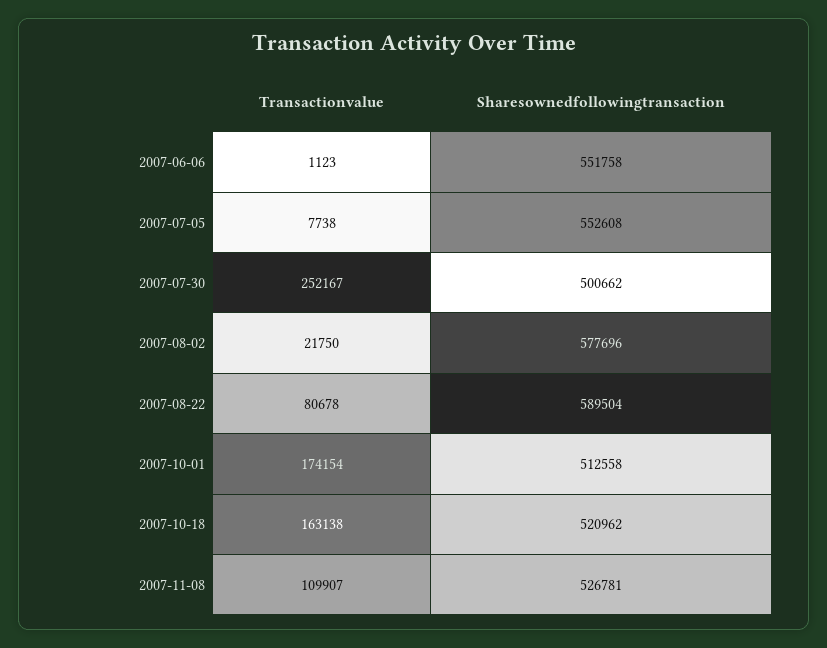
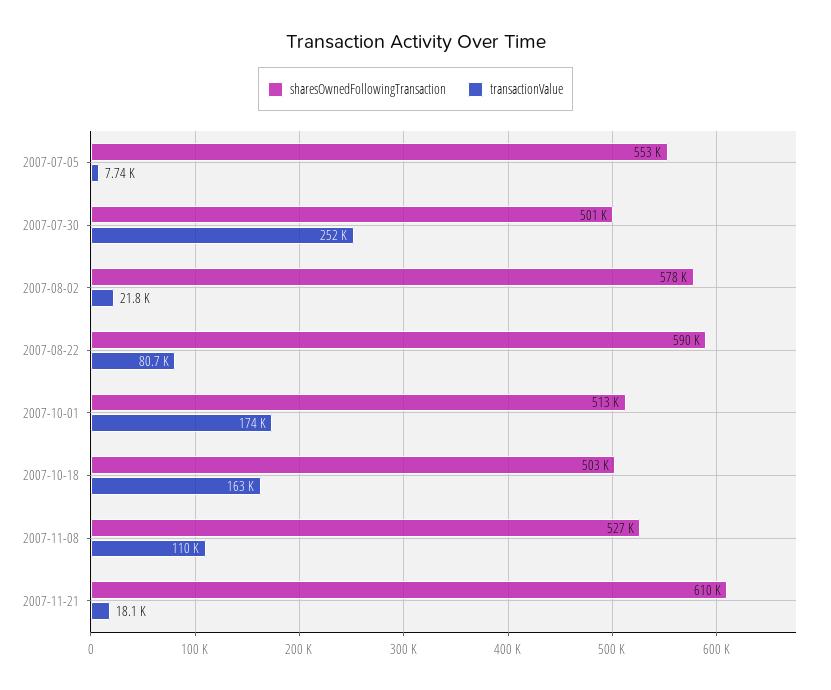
Transactionvalue, 2007-06-06: 1123 -> none
Sharesownedfollowingtransaction, 2007-06-06: 551758 -> none
Sharesownedfollowingtransaction, 2007-10-18: 520962 -> 503000
Sharesownedfollowingtransaction, 2007-11-21: none -> 610000
Transactionvalue, 2007-11-21: none -> 18100

